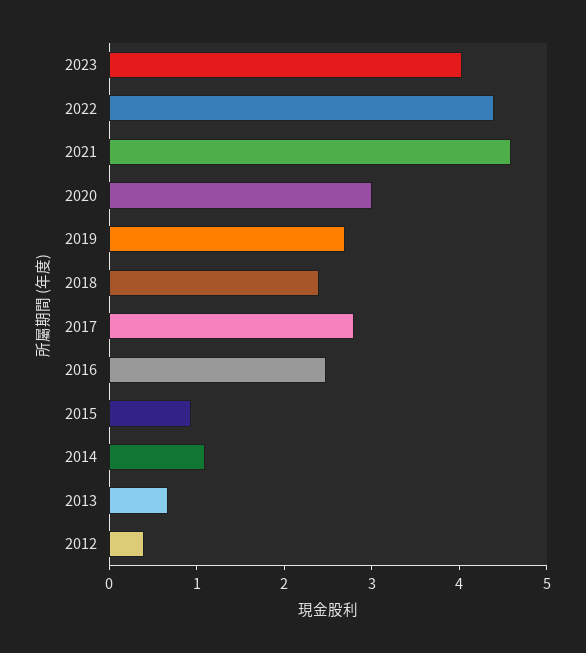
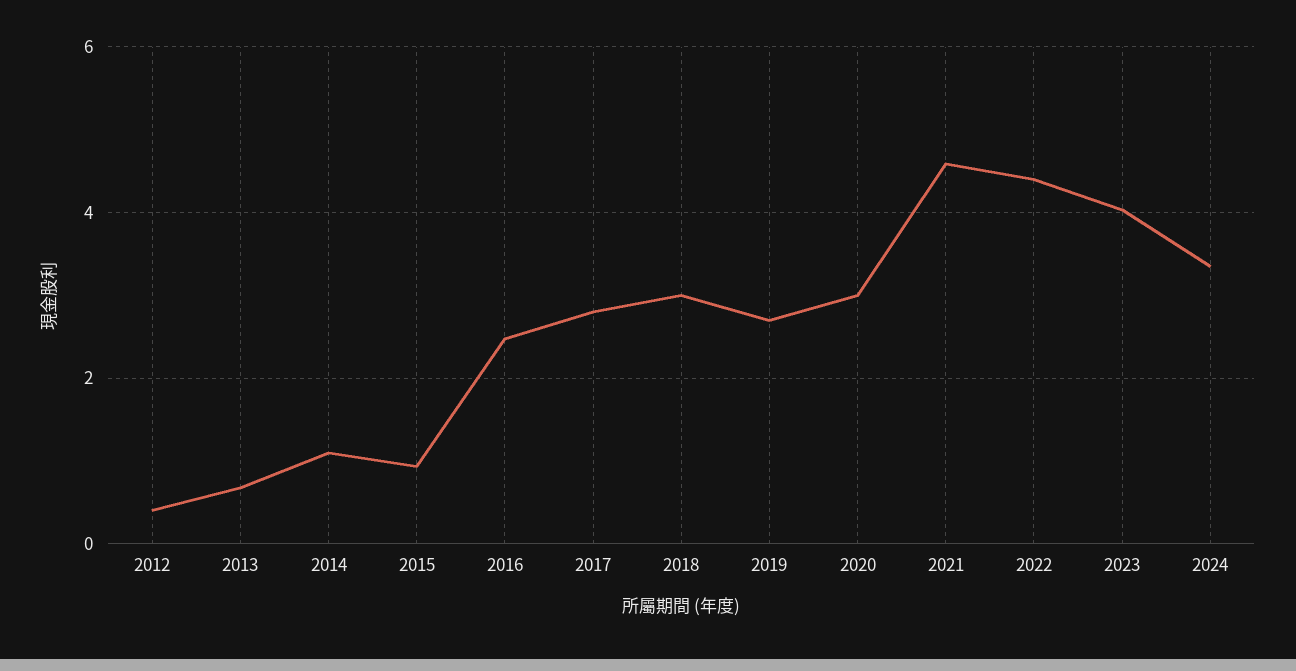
2018: 2.4 -> 3
2024: none -> 3.4

